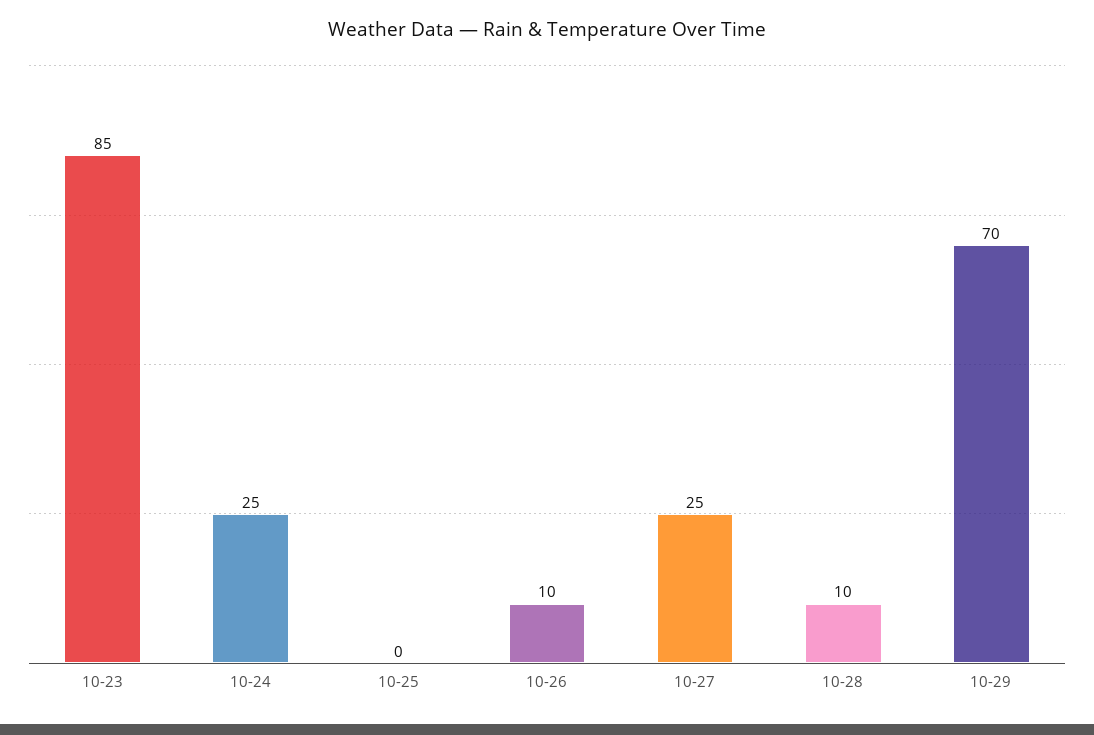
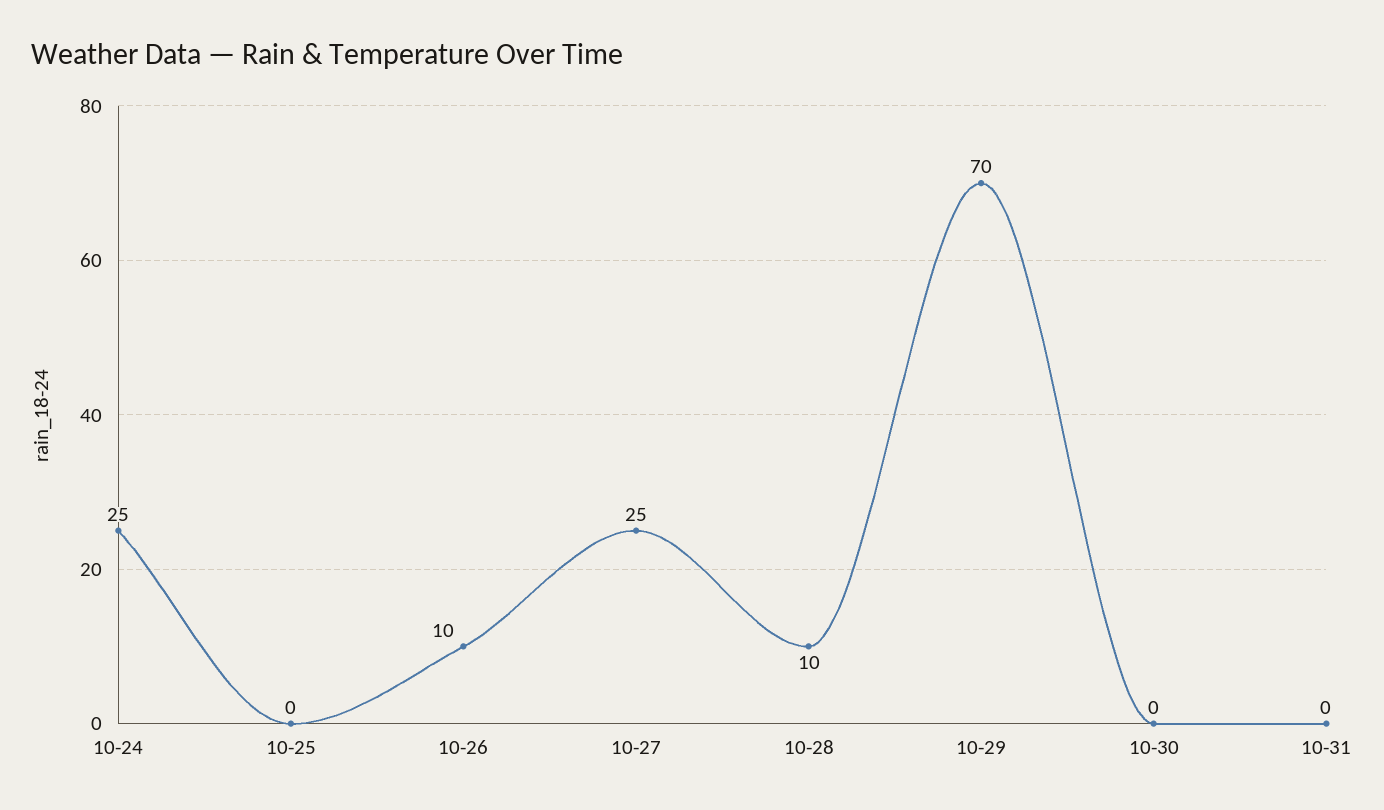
10-23: 85 -> none
10-30: none -> 0
10-31: none -> 0

